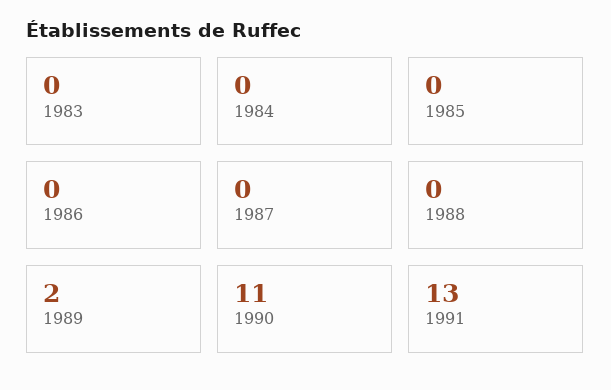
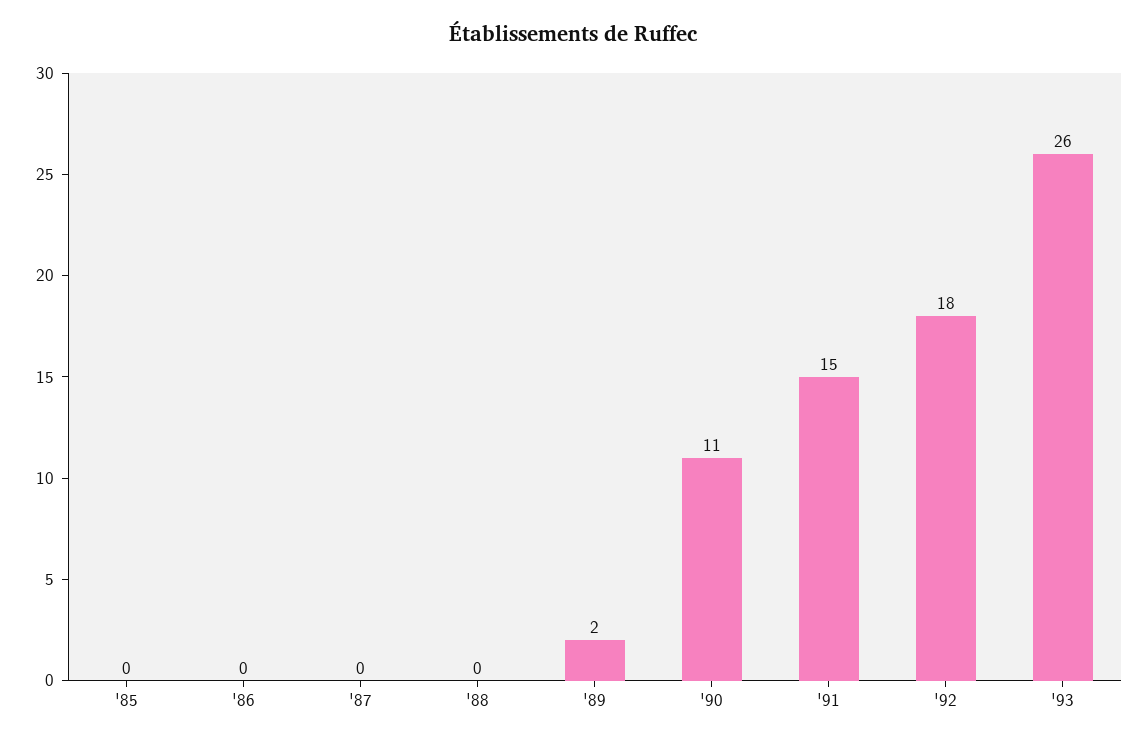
1983: 0 -> none
1984: 0 -> none
1991: 13 -> 15
'92: none -> 18
'93: none -> 26

